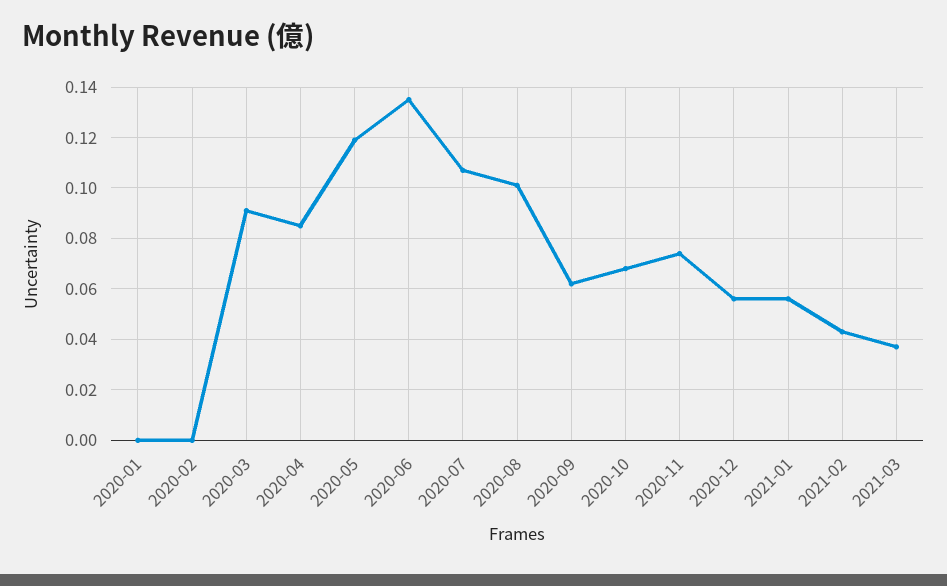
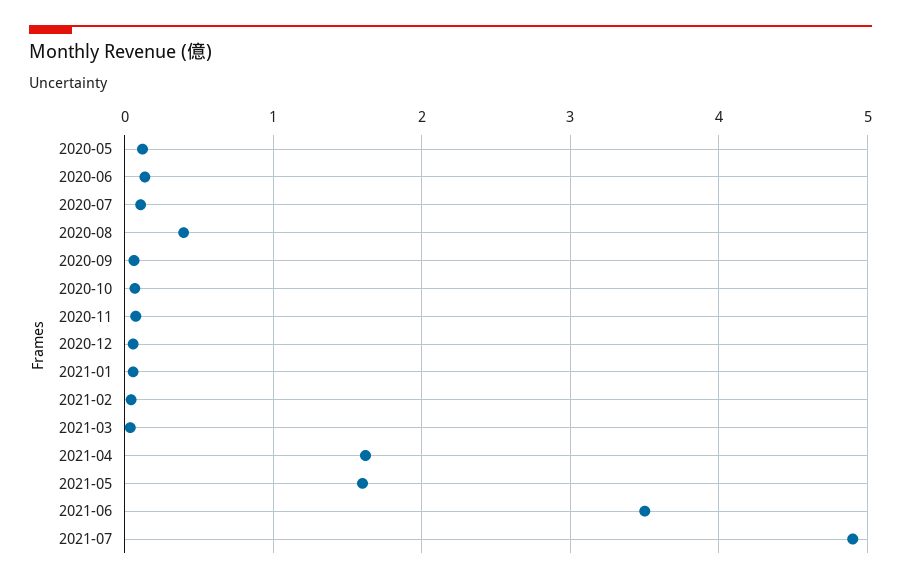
2020-01: 0 -> none
2020-02: 0 -> none
2020-03: 0.09 -> none
2020-04: 0.085 -> none
2020-08: 0.1 -> 0.4
2021-04: none -> 1.6
2021-05: none -> 1.6
2021-06: none -> 3.5
2021-07: none -> 4.9

